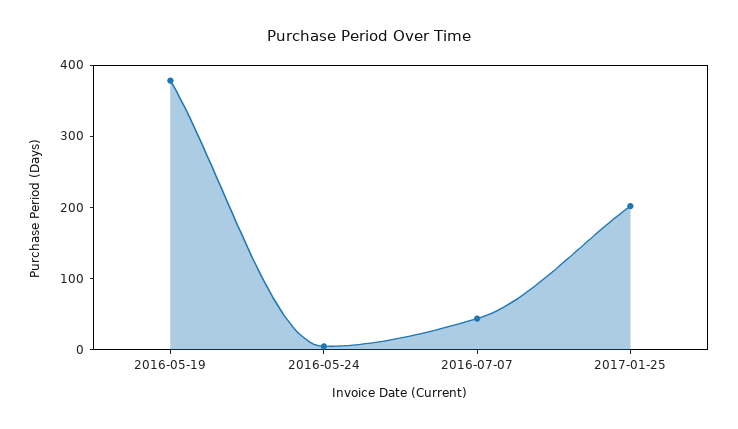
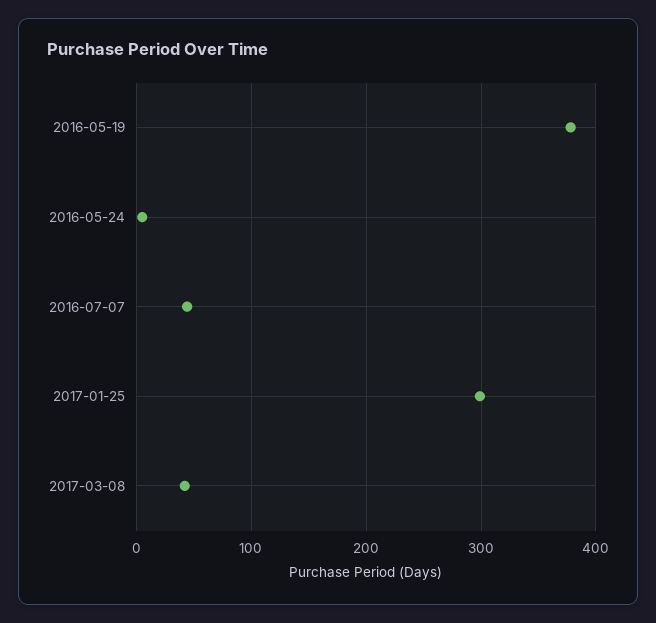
2017-01-25: 200 -> 300
2017-03-08: none -> 40

